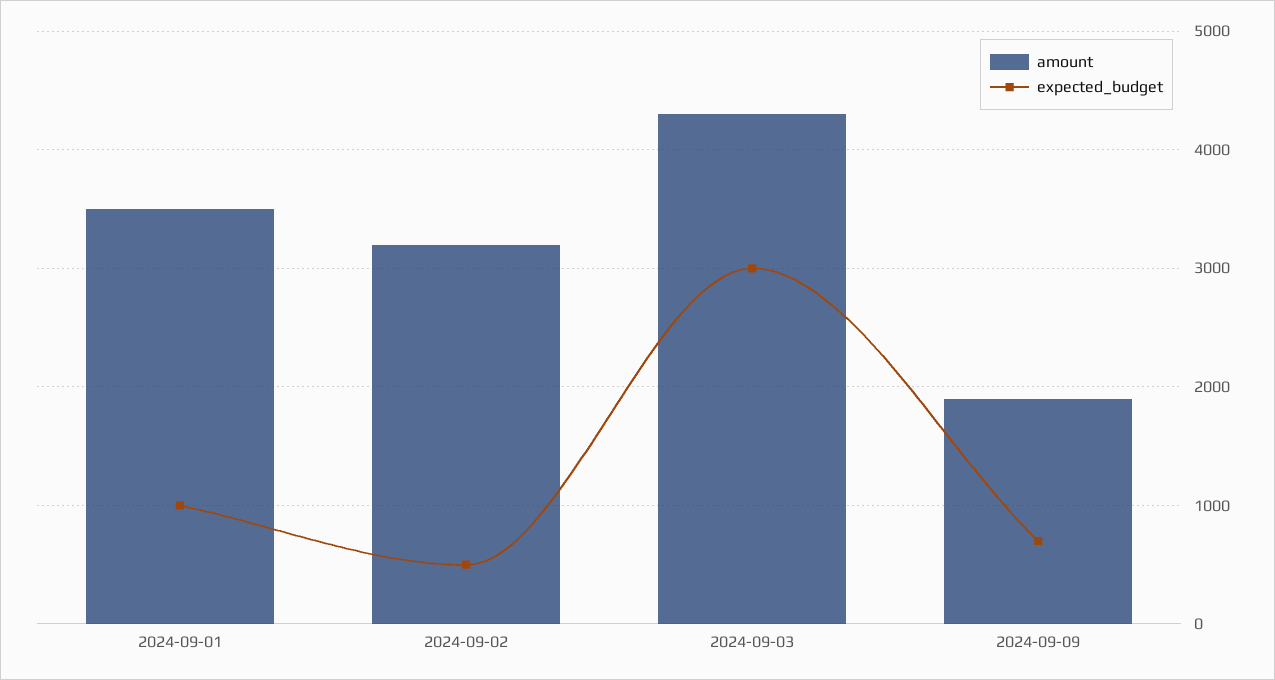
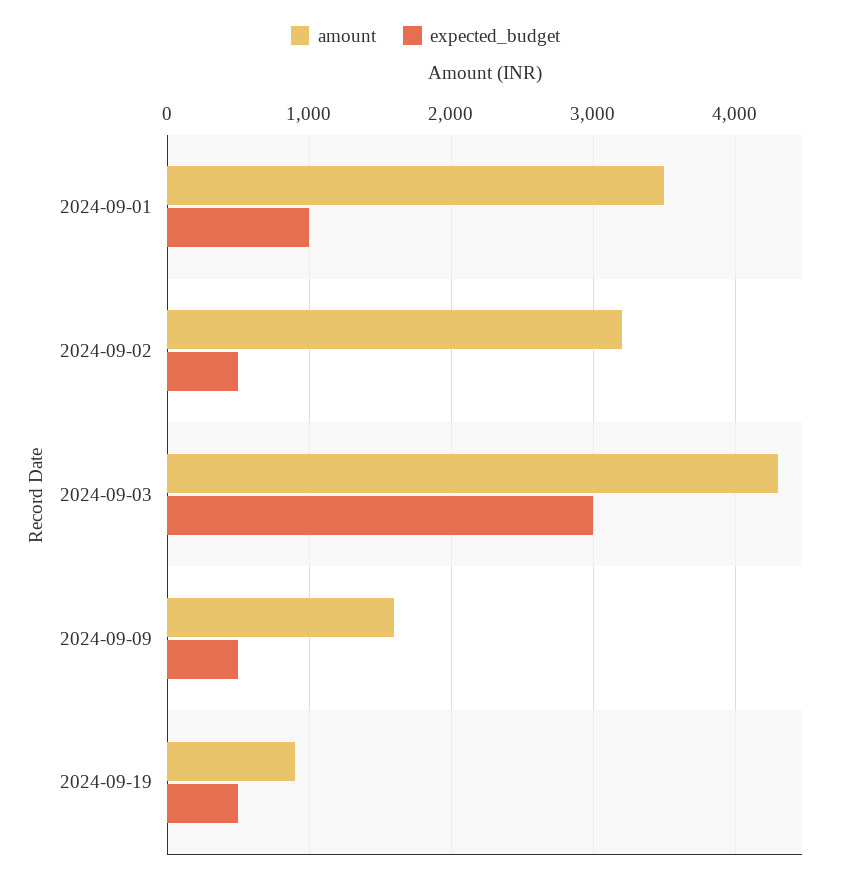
amount, 2024-09-09: 1900 -> 1600
expected_budget, 2024-09-09: 700 -> 500
amount, 2024-09-19: none -> 900
expected_budget, 2024-09-19: none -> 500

